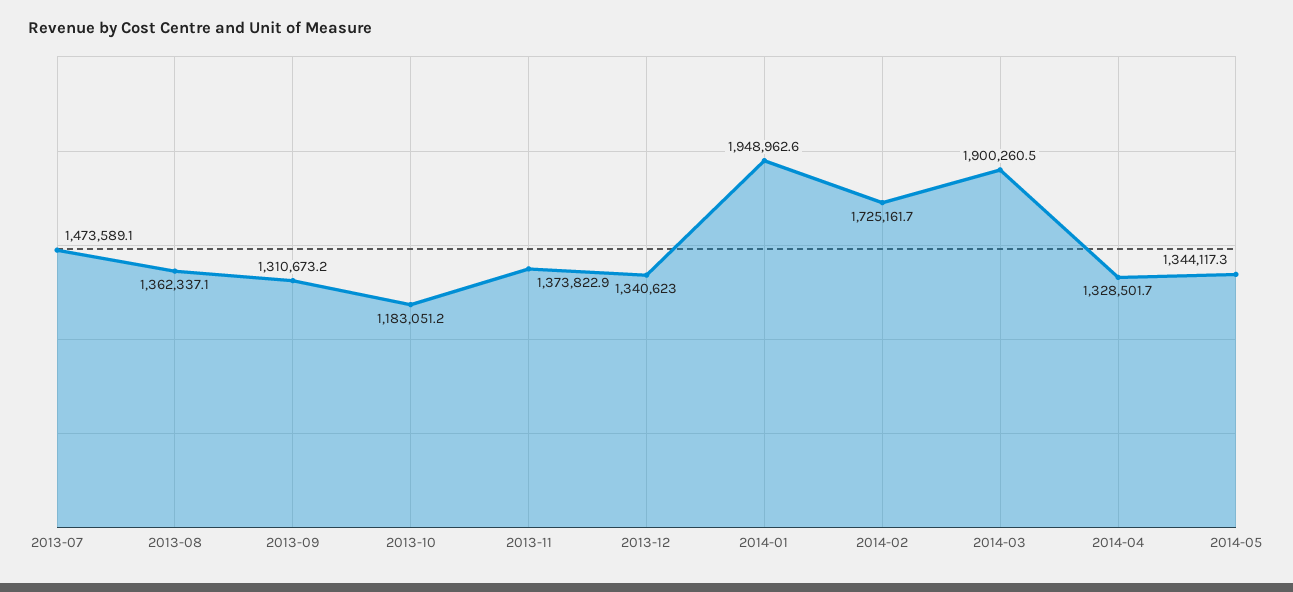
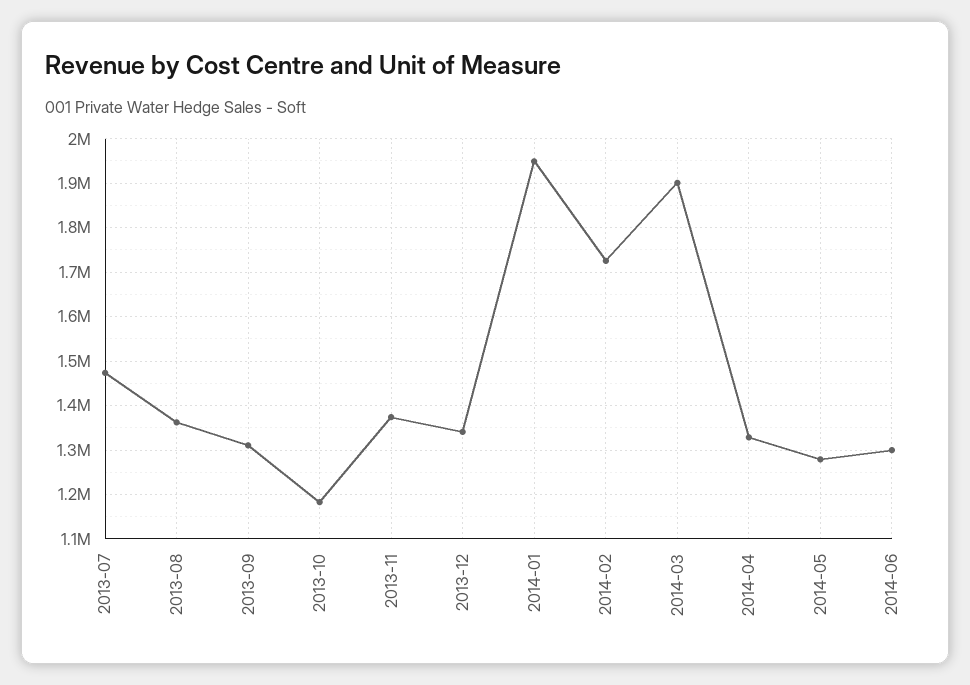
2014-05: 1344117.3 -> 1280000
2014-06: none -> 1300000

